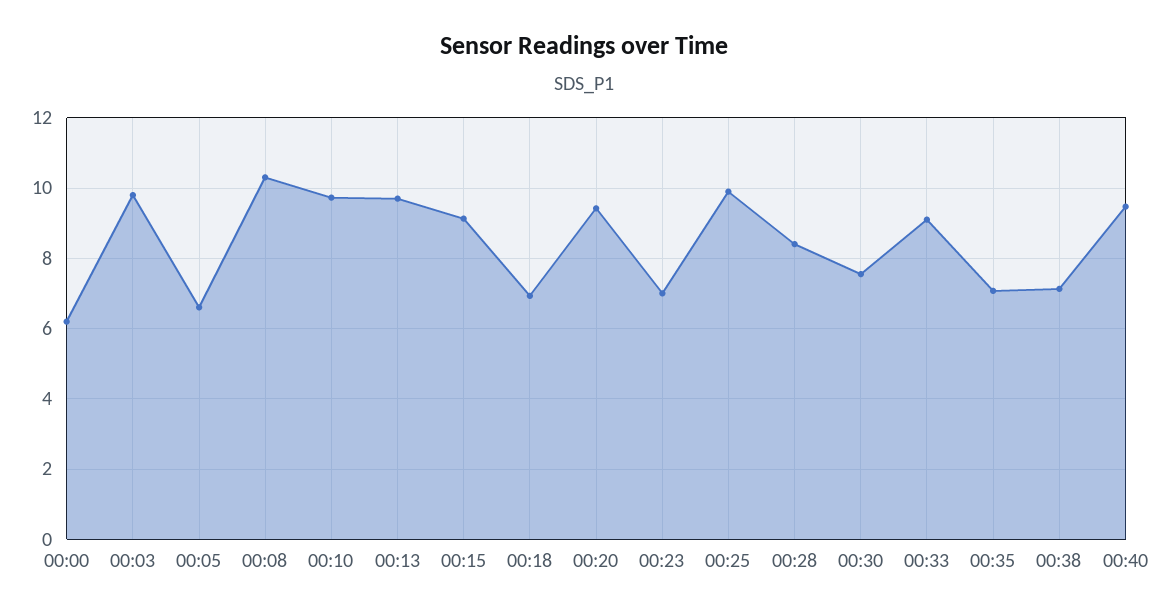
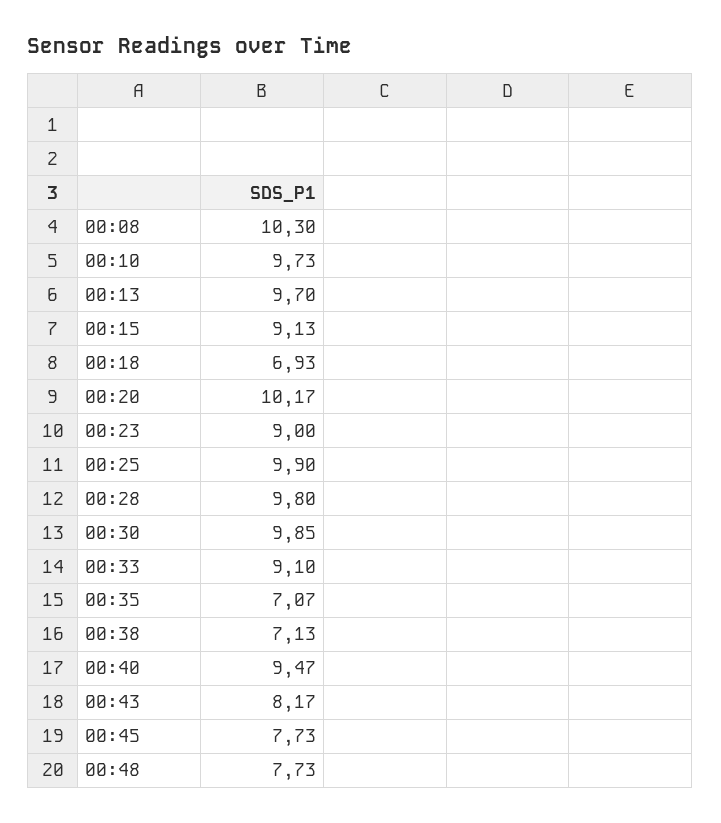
00:00: 6.2 -> none
00:03: 9.8 -> none
00:05: 6.6 -> none
00:20: 9.4 -> 10.17
00:23: 7 -> 9
00:28: 8.4 -> 9.8
00:30: 7.6 -> 9.85
00:43: none -> 8.17
00:45: none -> 7.73
00:48: none -> 7.73

